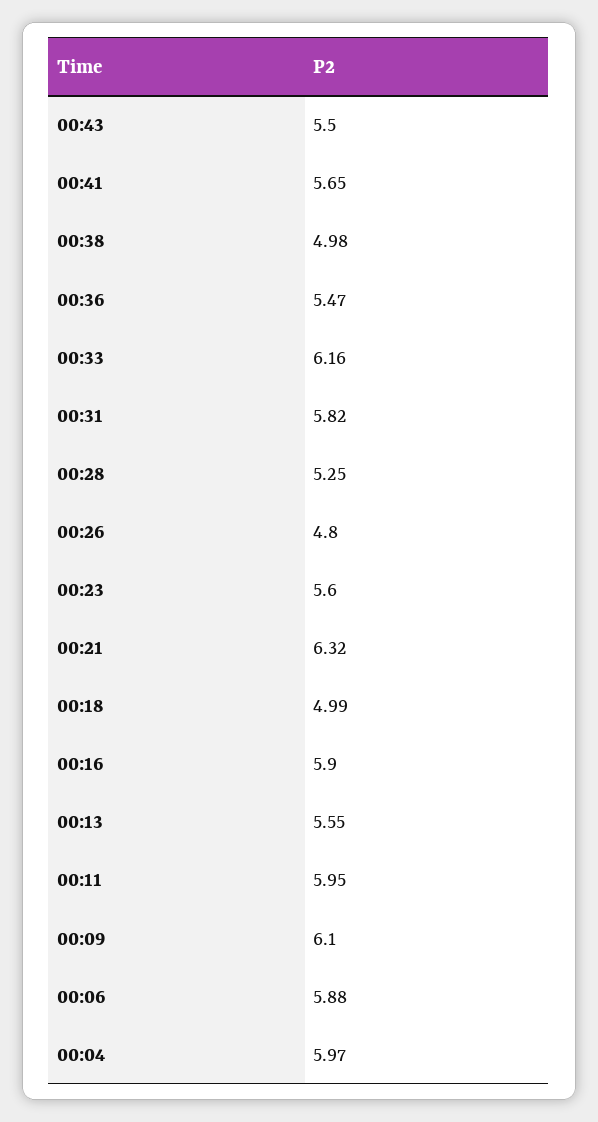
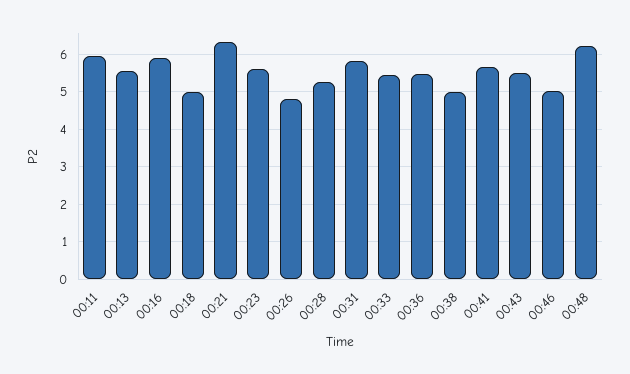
00:33: 6.16 -> 5.4
00:09: 6.1 -> none
00:06: 5.88 -> none
00:04: 5.97 -> none
00:46: none -> 5
00:48: none -> 6.2

